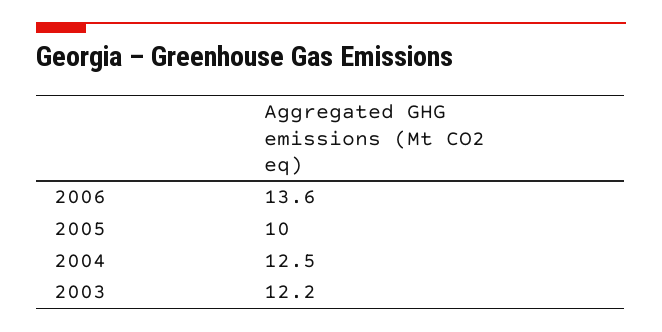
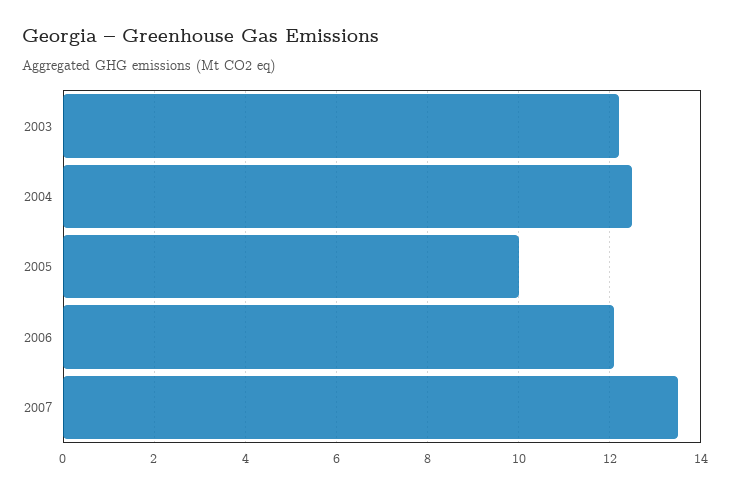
2006: 13.6 -> 12
2007: none -> 13.5

